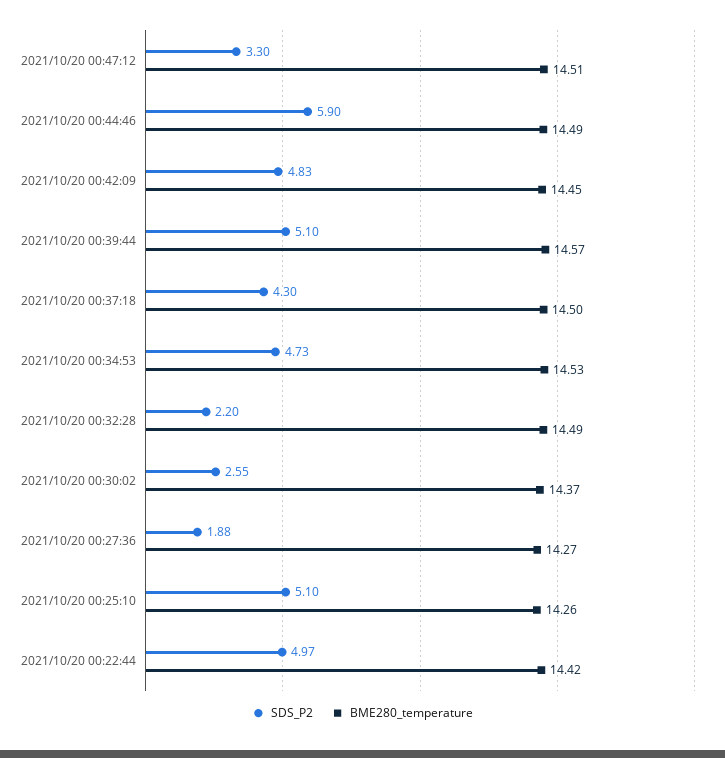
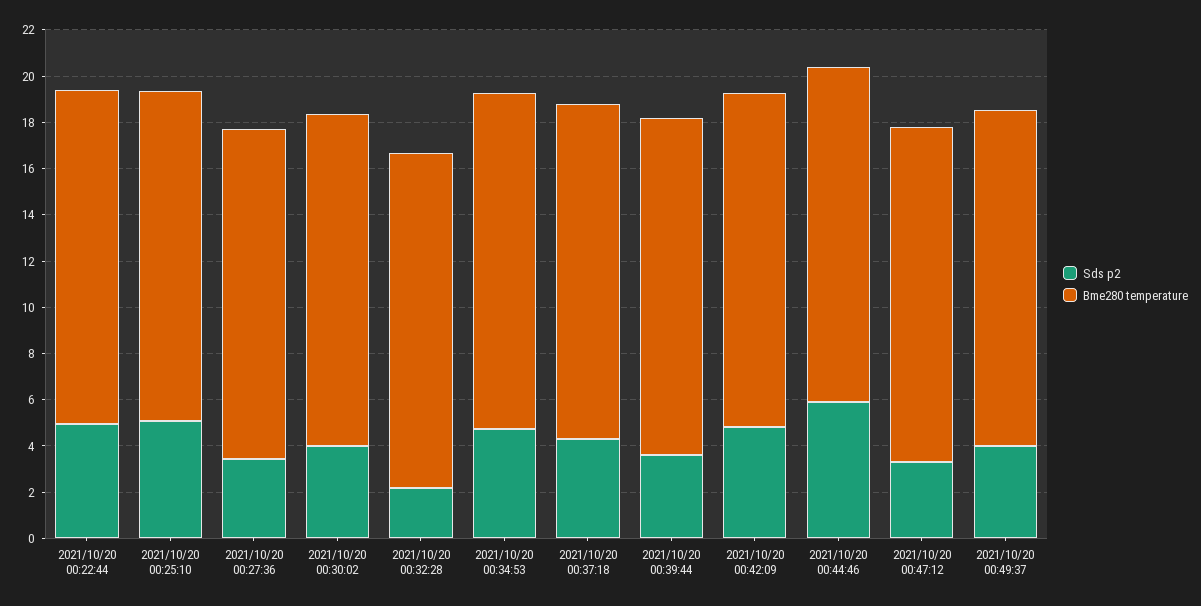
SDS_P2, 2021/10/20 00:39:44: 5.1 -> 3.5
SDS_P2, 2021/10/20 00:30:02: 2.55 -> 4
SDS_P2, 2021/10/20 00:27:36: 1.88 -> 3.5
SDS_P2, 2021/10/20 00:49:37: none -> 4
BME280_temperature, 2021/10/20 00:49:37: none -> 14.5

